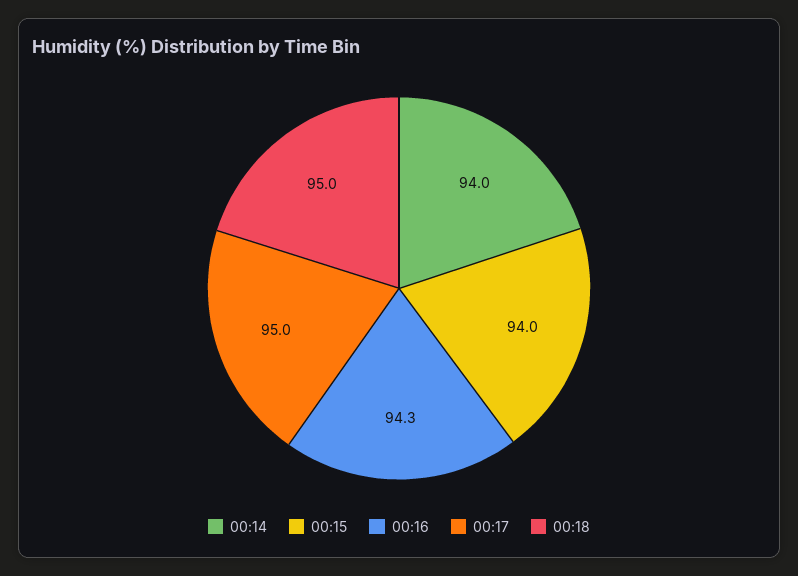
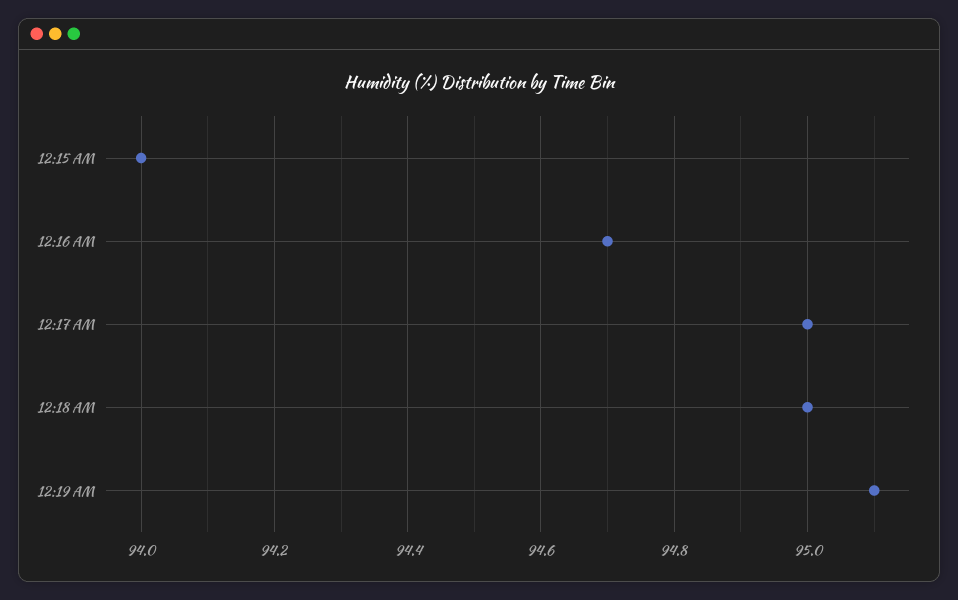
00:14: 94 -> none
00:16: 94.3 -> 94.7
12:19 AM: none -> 95.1

